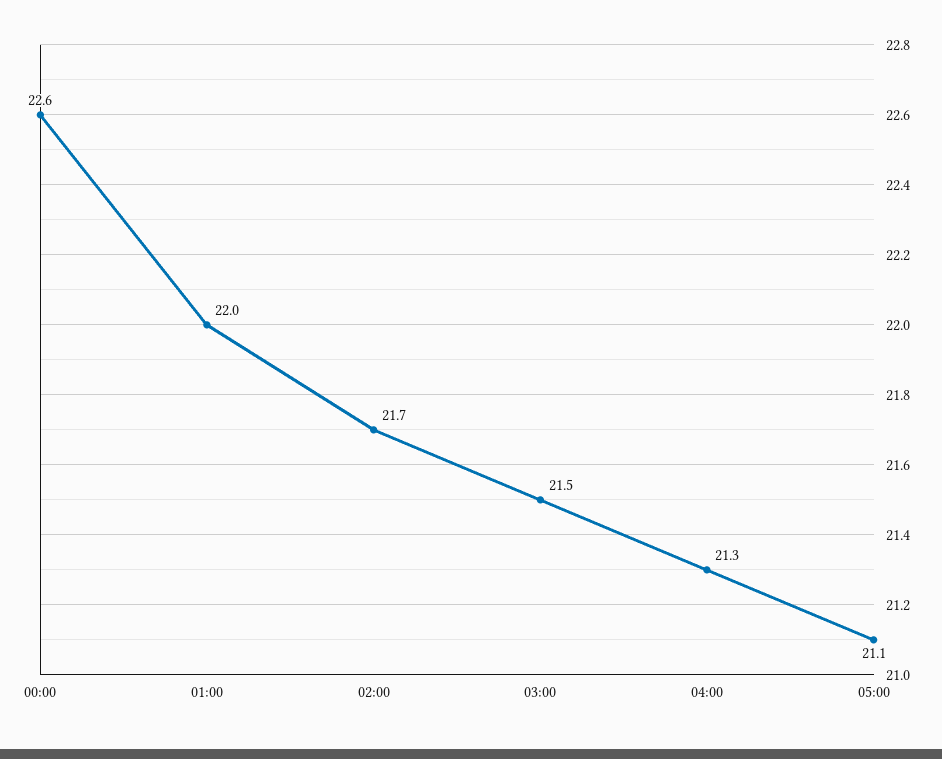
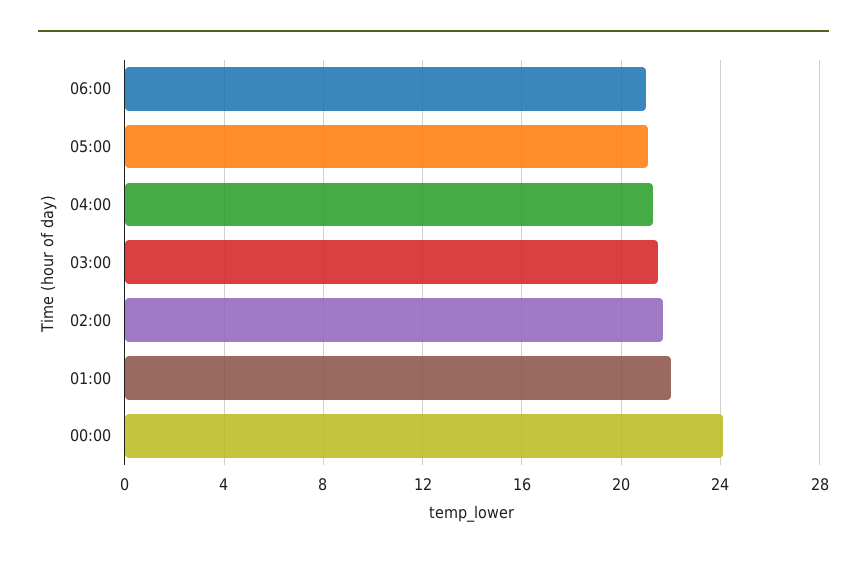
00:00: 22.6 -> 24
06:00: none -> 21

